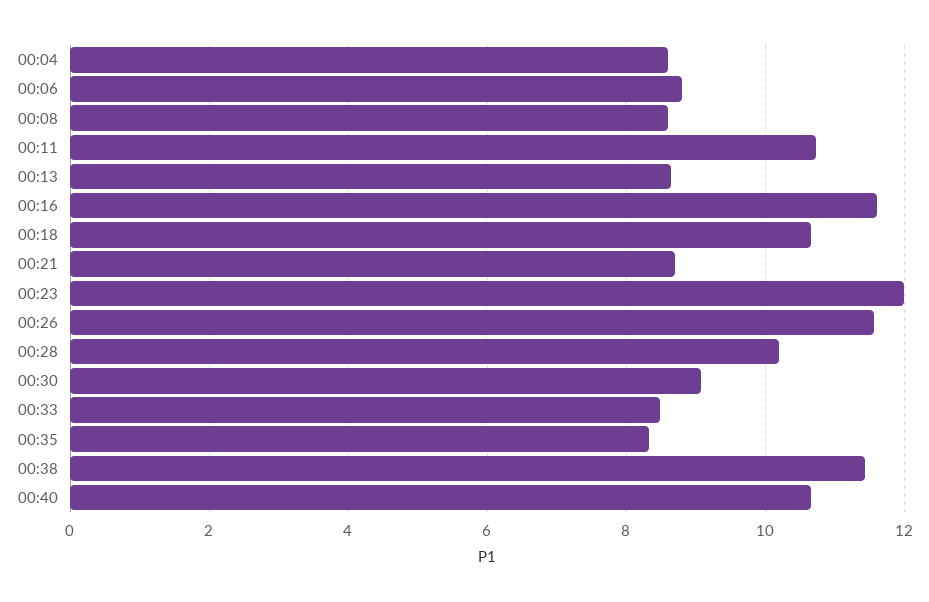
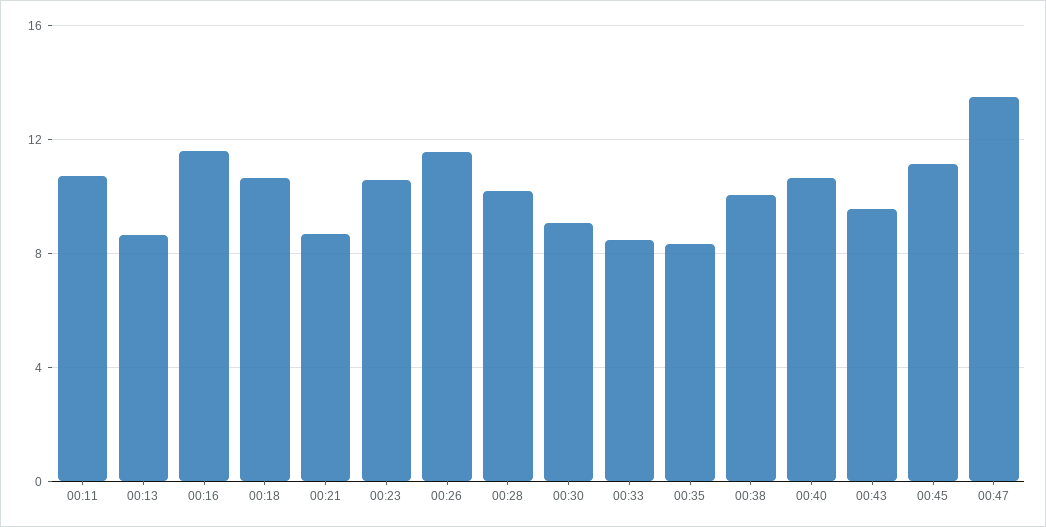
00:04: 8.6 -> none
00:06: 8.8 -> none
00:08: 8.6 -> none
00:23: 12 -> 10.5
00:38: 11.4 -> 10
00:43: none -> 9.5
00:45: none -> 11
00:47: none -> 13.5

